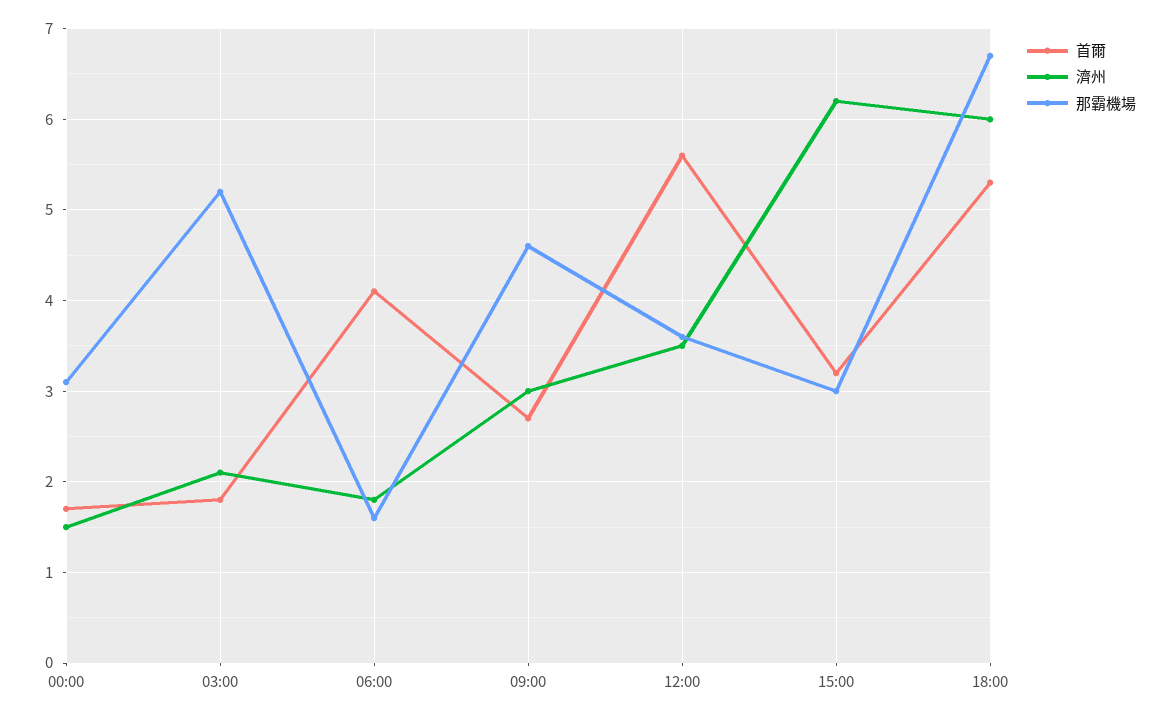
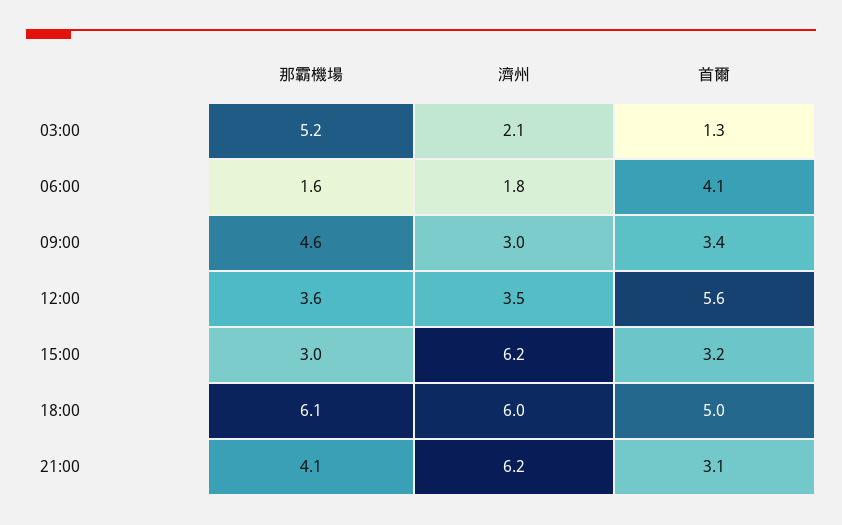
首爾, 00:00: 1.7 -> none
濟州, 00:00: 1.5 -> none
那霸機場, 00:00: 3.1 -> none
首爾, 03:00: 1.8 -> 1.3
首爾, 09:00: 2.7 -> 3.4
首爾, 18:00: 5.3 -> 5
那霸機場, 18:00: 6.7 -> 6.1
那霸機場, 21:00: none -> 4.1
濟州, 21:00: none -> 6.2
首爾, 21:00: none -> 3.1

